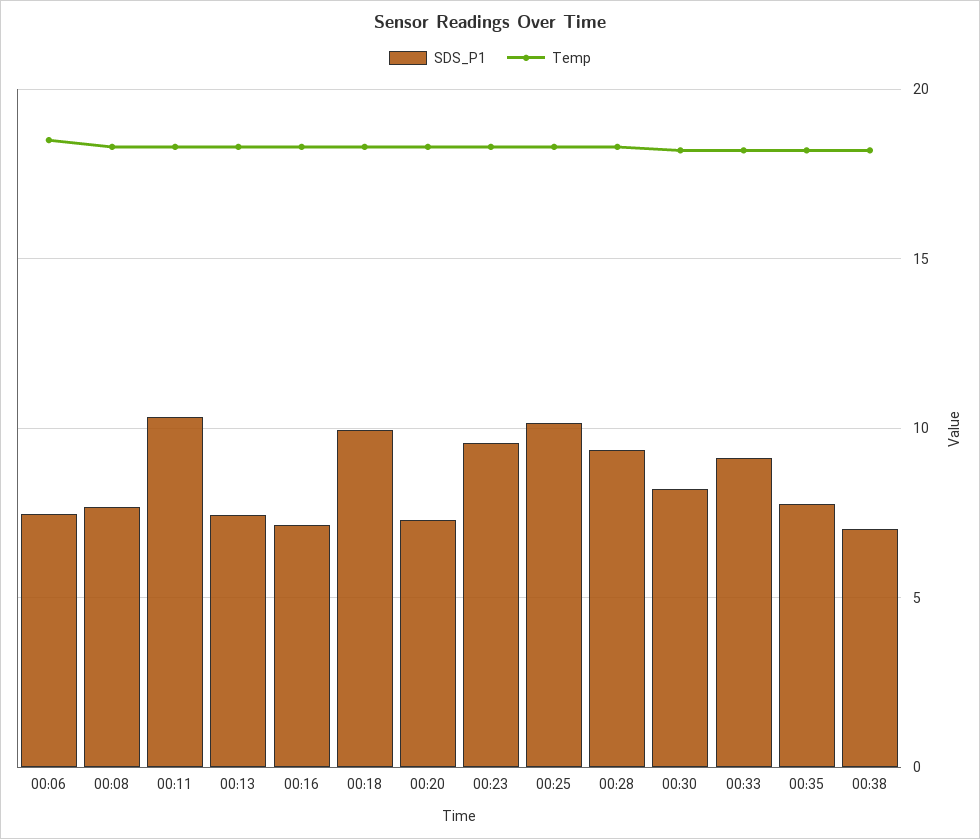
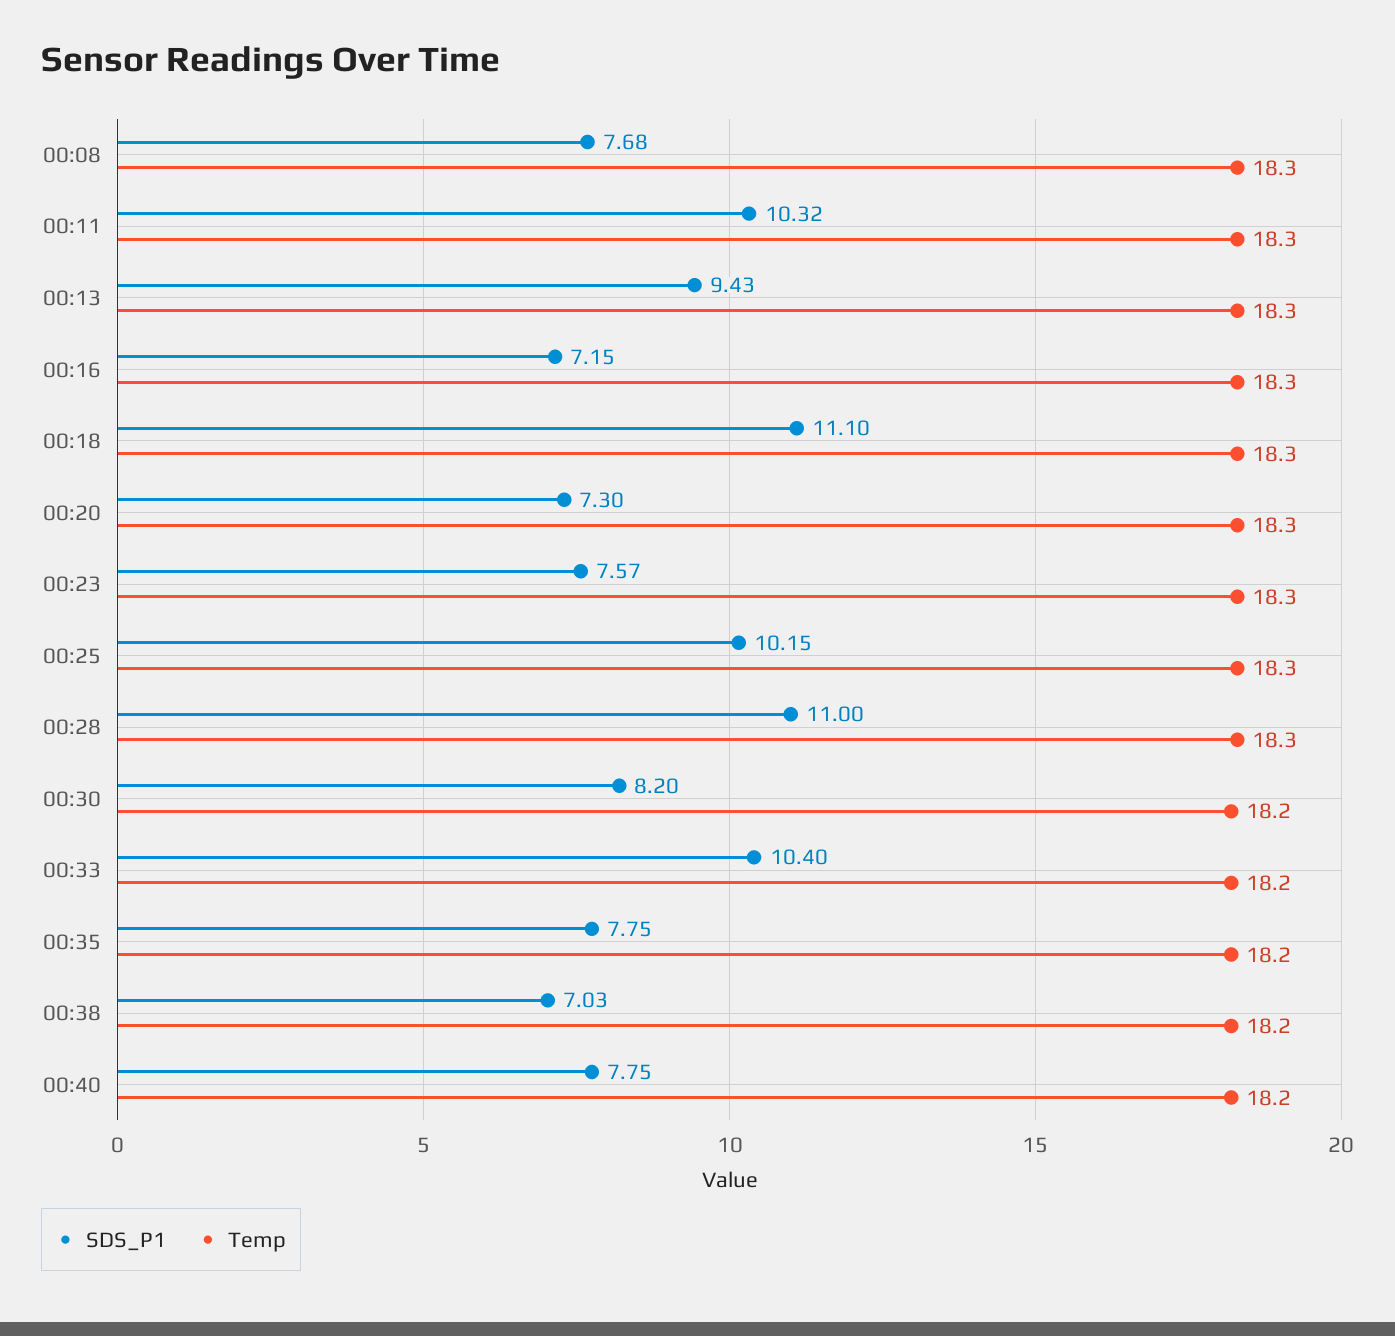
SDS_P1, 00:06: 7.5 -> none
Temp, 00:06: 18.5 -> none
SDS_P1, 00:13: 7.5 -> 9.43
SDS_P1, 00:18: 10 -> 11.1
SDS_P1, 00:23: 9.5 -> 7.57
SDS_P1, 00:28: 9.5 -> 11
SDS_P1, 00:33: 9 -> 10.4
SDS_P1, 00:40: none -> 7.75
Temp, 00:40: none -> 18.2

